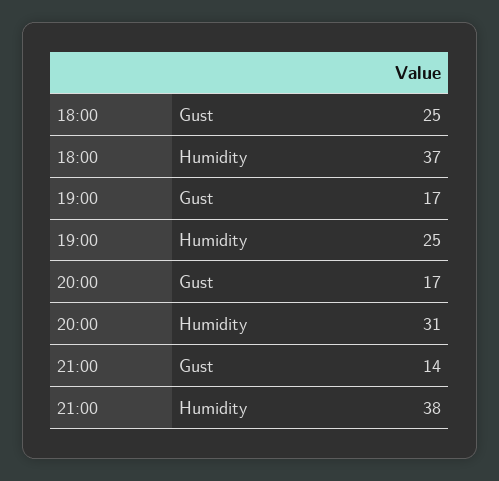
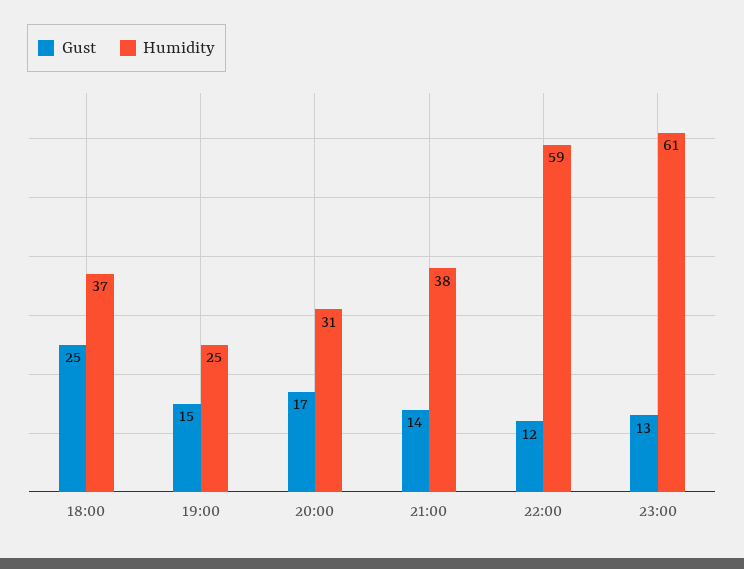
Gust, 19:00: 17 -> 15
Gust, 22:00: none -> 12
Humidity, 22:00: none -> 59
Gust, 23:00: none -> 13
Humidity, 23:00: none -> 61

